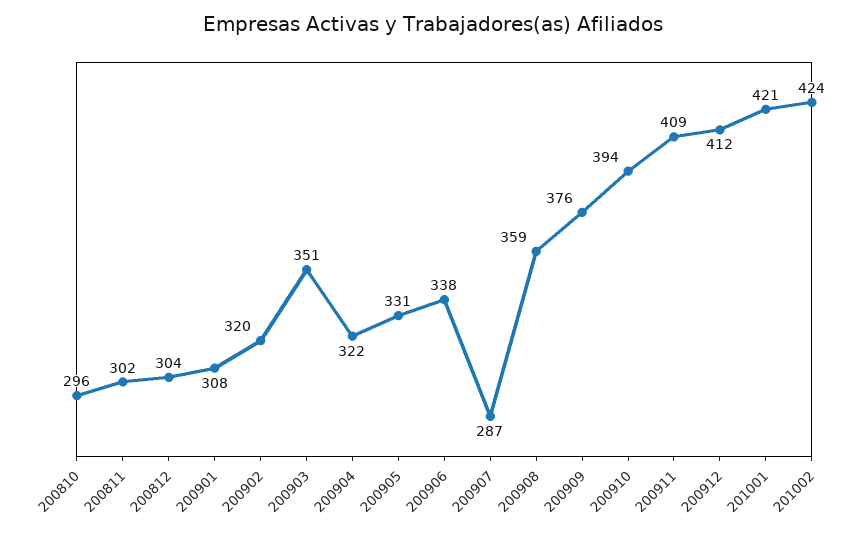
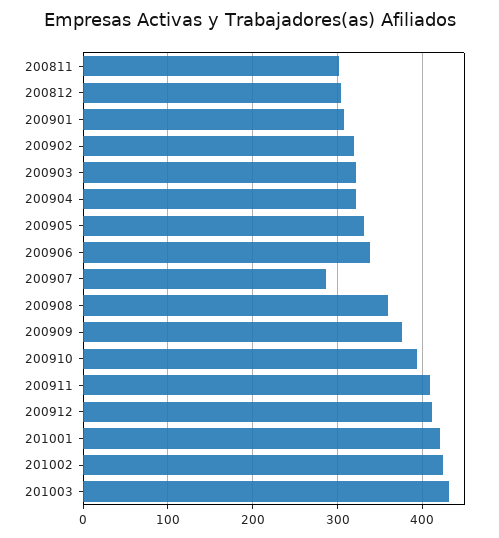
200810: 296 -> none
200903: 351 -> 320
201003: none -> 430

